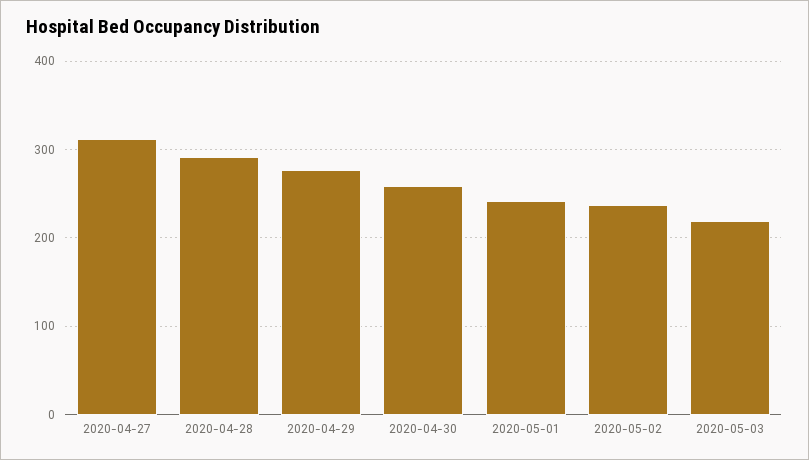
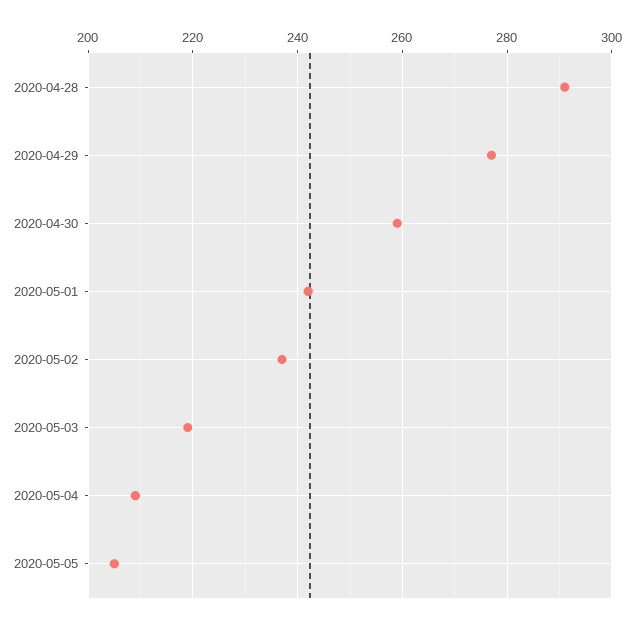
2020-04-27: 310 -> none
2020-05-04: none -> 210
2020-05-05: none -> 205

